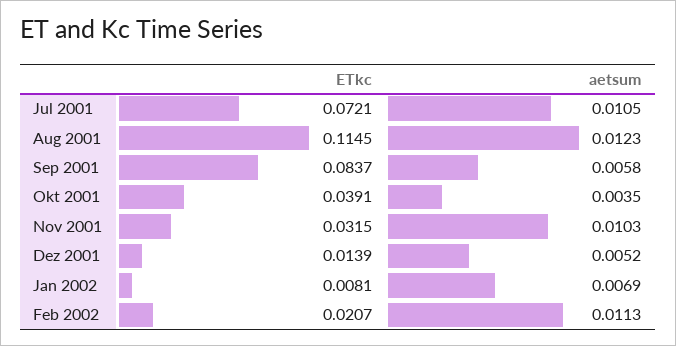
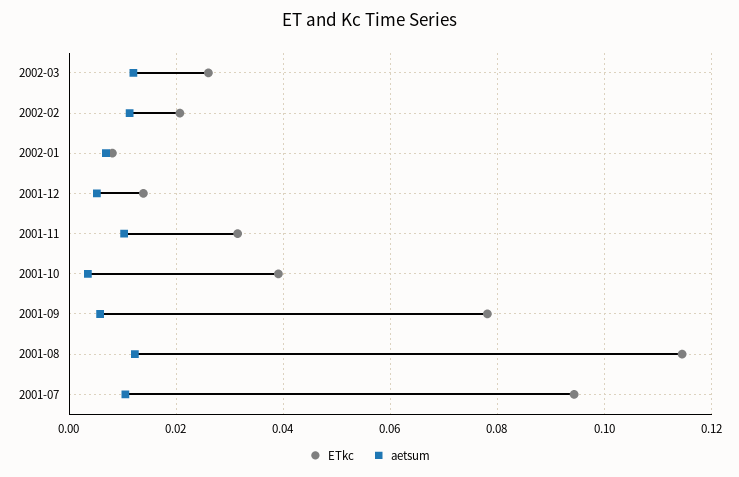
ETkc, Jul 2001: 0.0721 -> 0.094
ETkc, Sep 2001: 0.0837 -> 0.078
ETkc, 2002-03: none -> 0.026
aetsum, 2002-03: none -> 0.012

